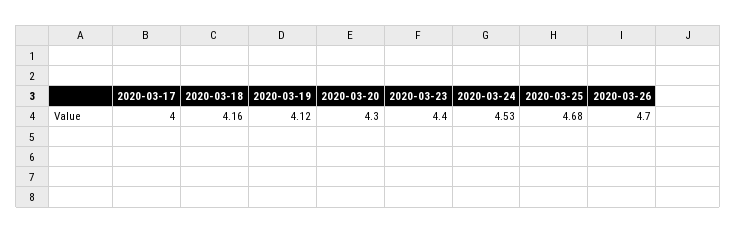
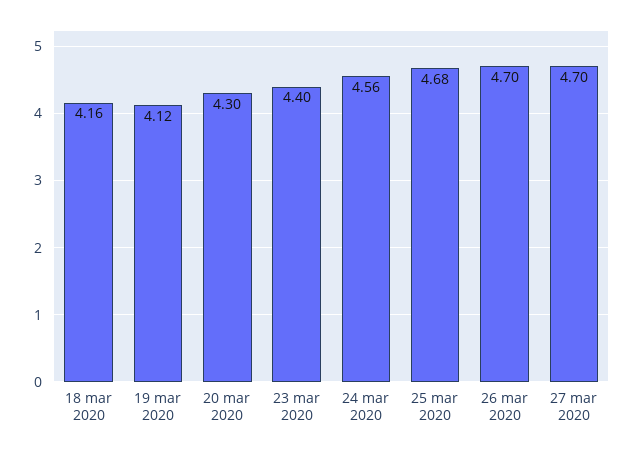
2020-03-17: 4 -> none
2020-03-24: 4.53 -> 4.56
27 mar 2020: none -> 4.7

